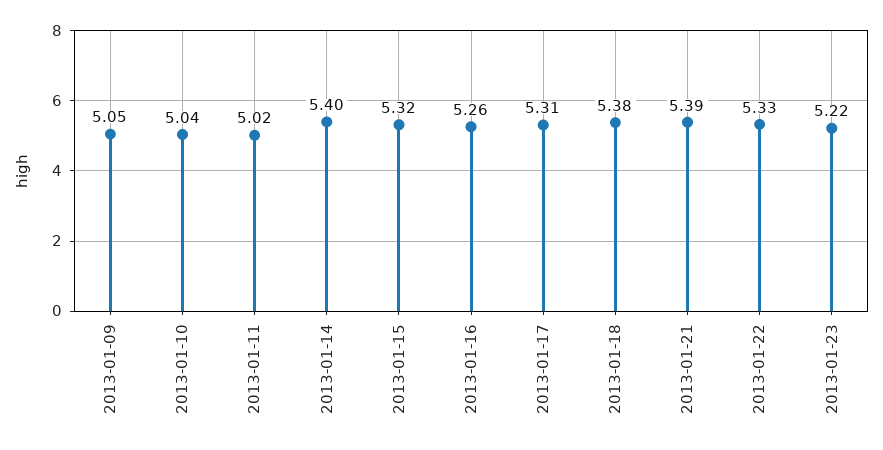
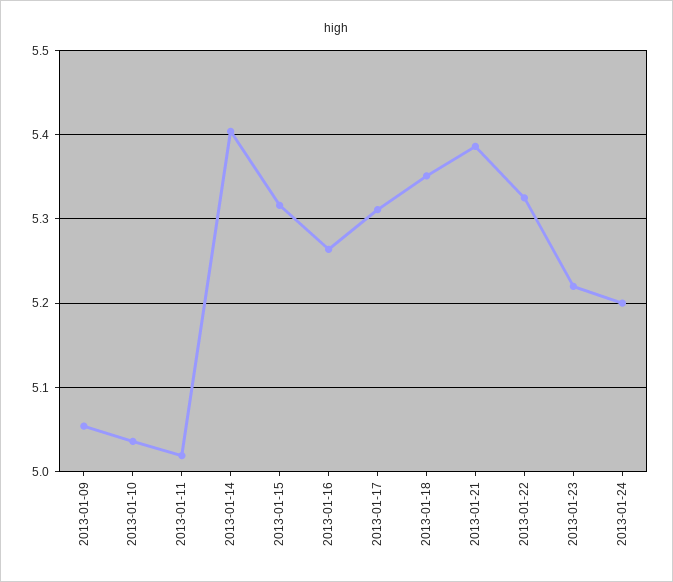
2013-01-18: 5.38 -> 5.35
2013-01-24: none -> 5.2

